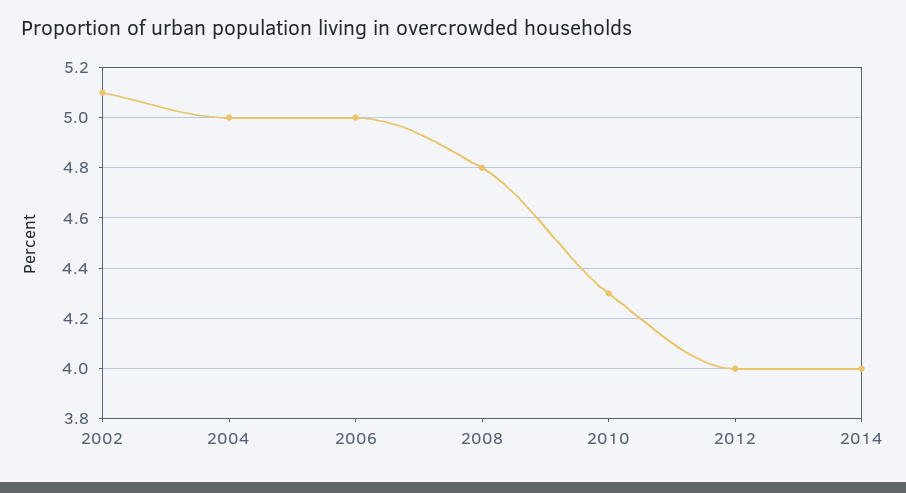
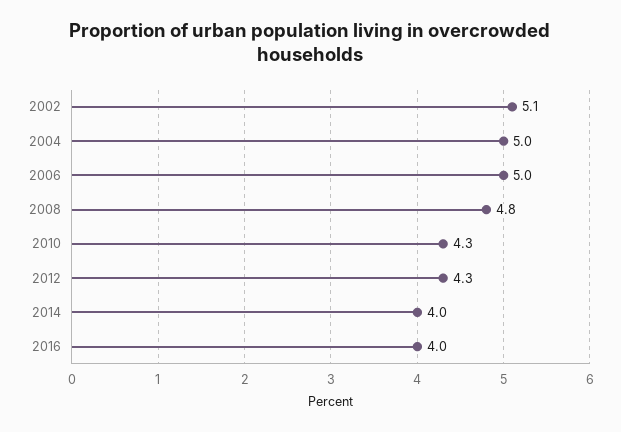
2012: 4 -> 4.3
2016: none -> 4

